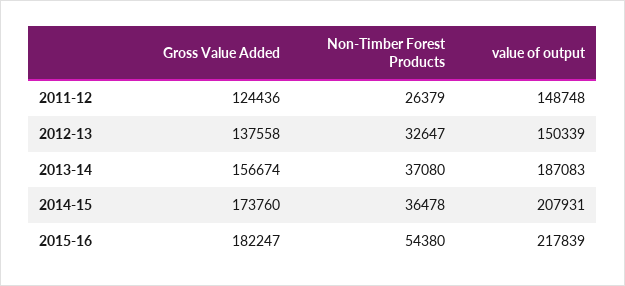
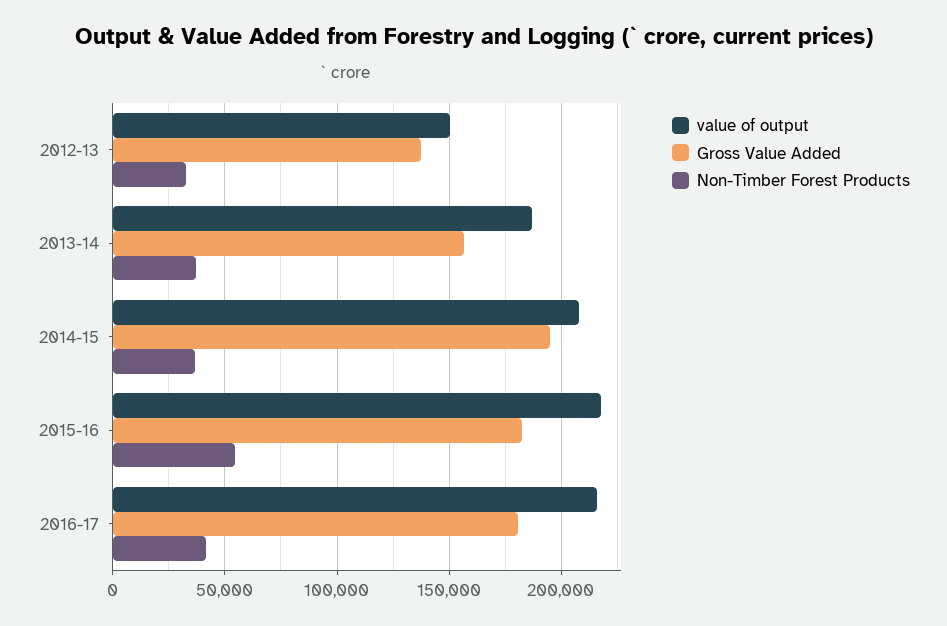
Gross Value Added, 2011-12: 124436 -> none
Non-Timber Forest Products, 2011-12: 26379 -> none
value of output, 2011-12: 148748 -> none
Gross Value Added, 2014-15: 173760 -> 195000
value of output, 2016-17: none -> 215000
Gross Value Added, 2016-17: none -> 180000
Non-Timber Forest Products, 2016-17: none -> 40000

